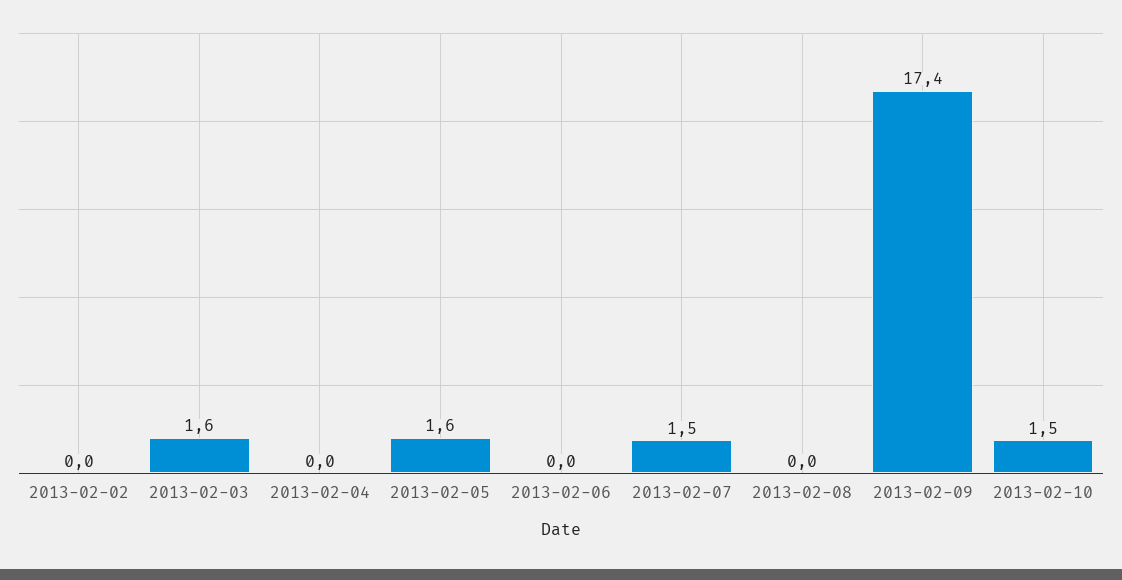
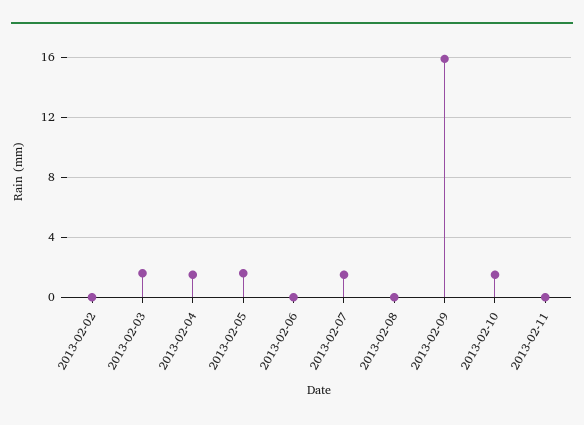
2013-02-04: 0 -> 1.5
2013-02-09: 17.4 -> 16
2013-02-11: none -> 0

